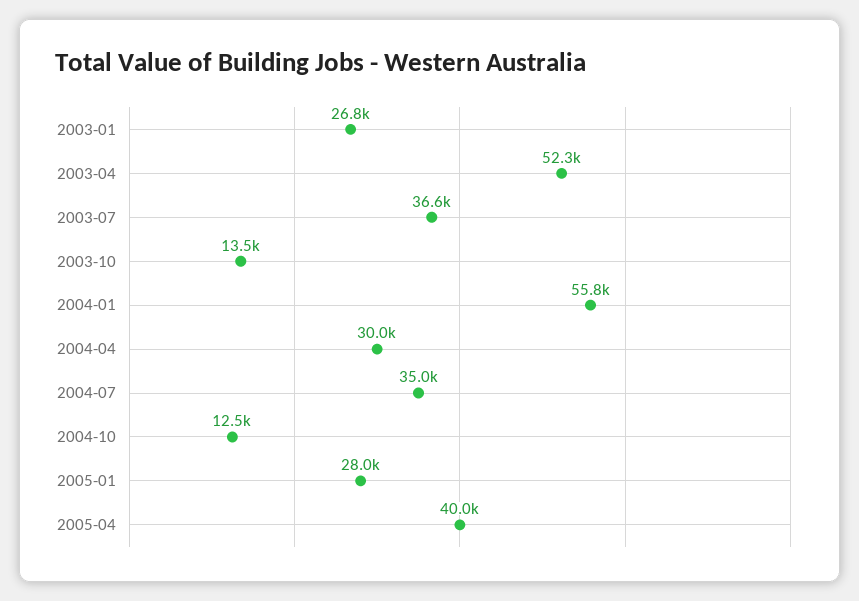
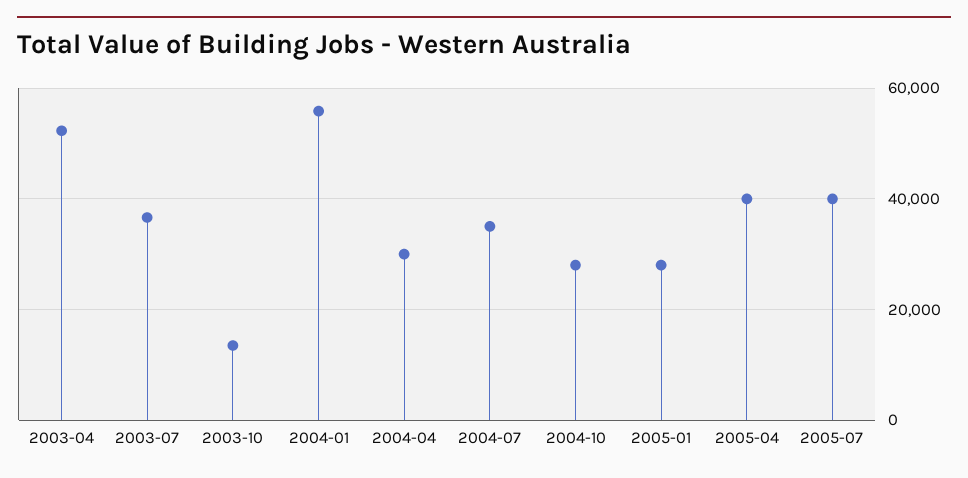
2003-01: 26800 -> none
2004-10: 12500 -> 28000
2005-07: none -> 40000

